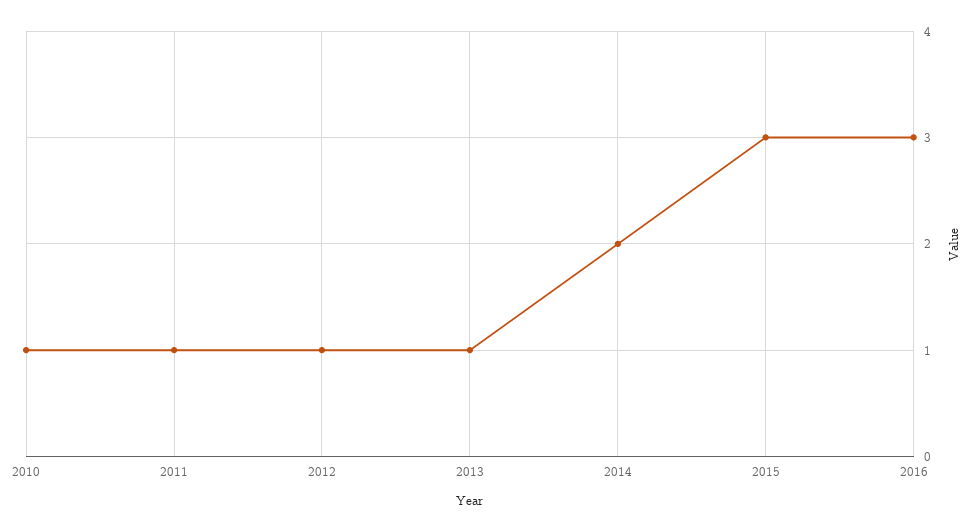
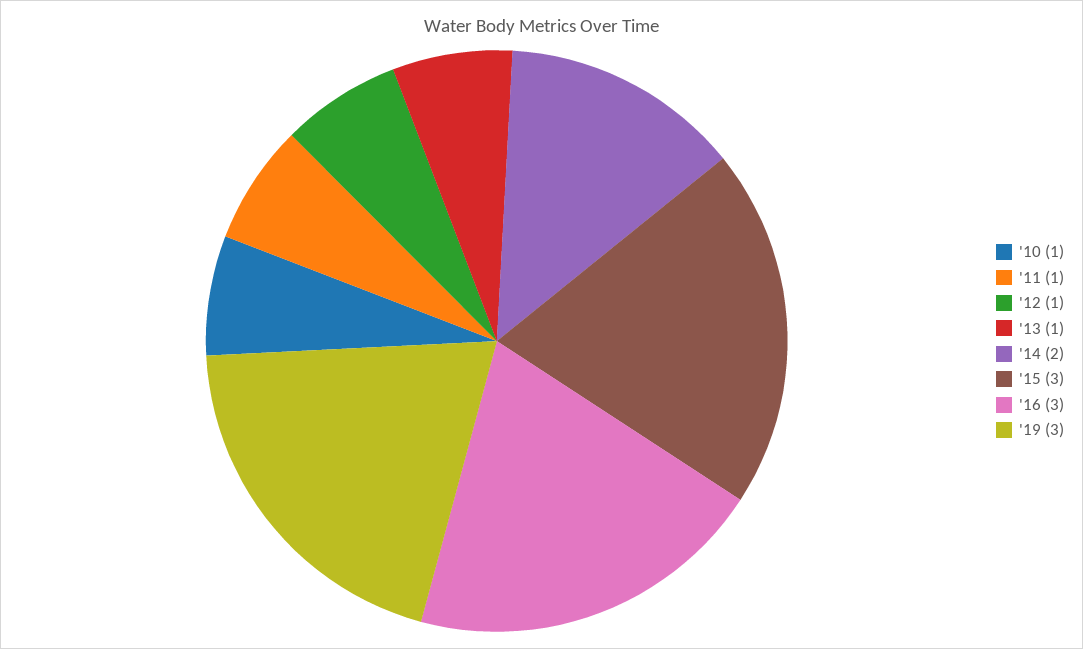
'19: none -> 3

